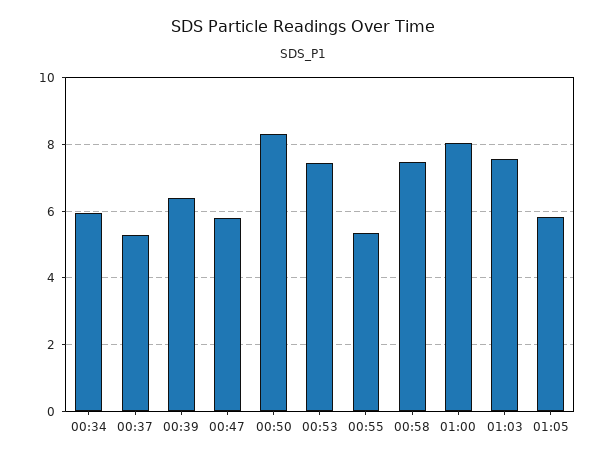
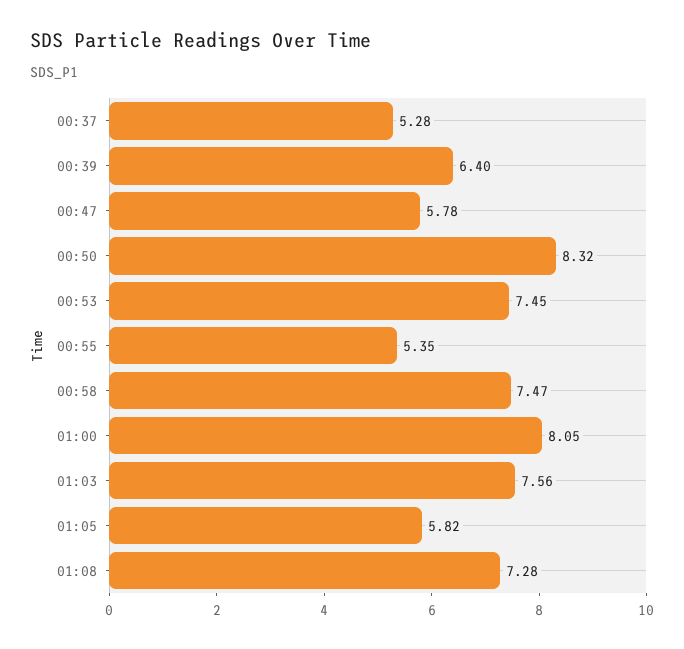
00:34: 6 -> none
01:08: none -> 7.28

